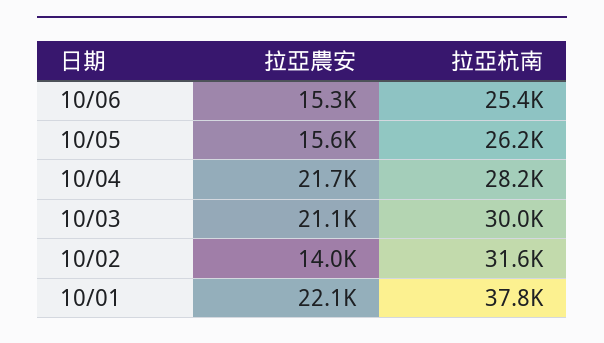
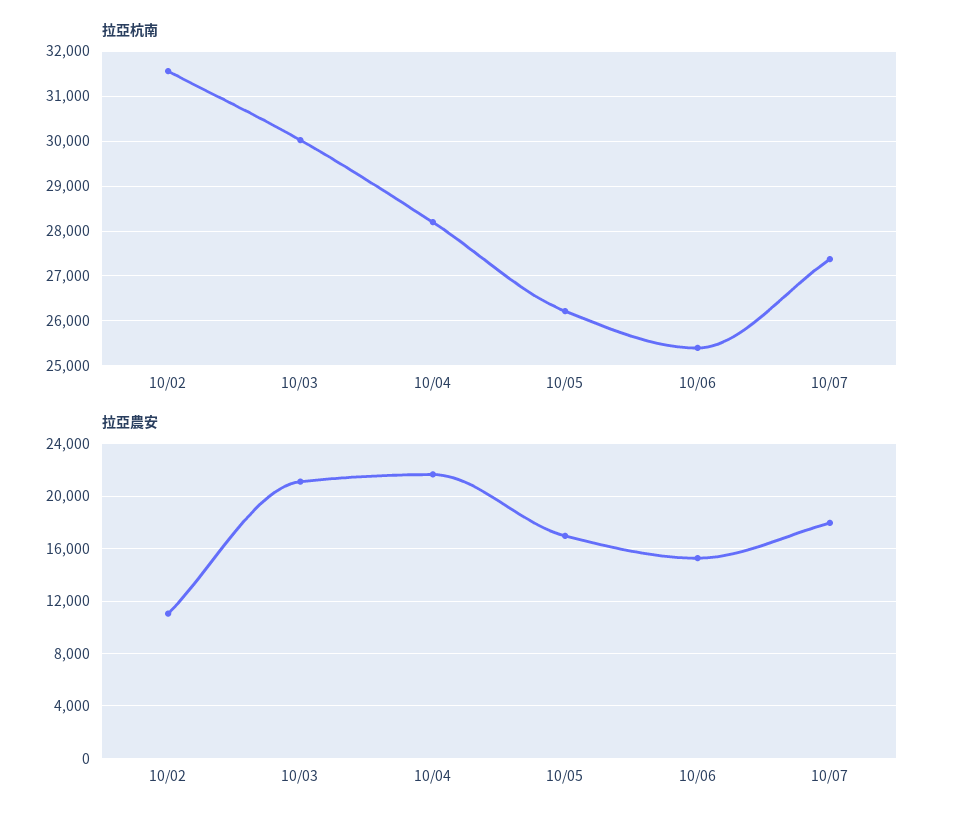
拉亞農安, 10/05: 15600 -> 17000
拉亞農安, 10/02: 14000 -> 11000
拉亞農安, 10/01: 22100 -> none
拉亞杭南, 10/01: 37800 -> none
拉亞杭南, 10/07: none -> 27400
拉亞農安, 10/07: none -> 18000

